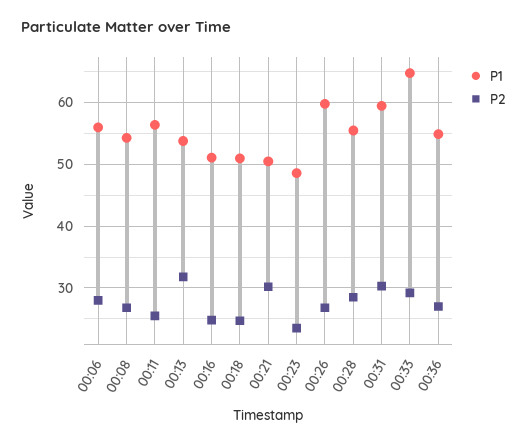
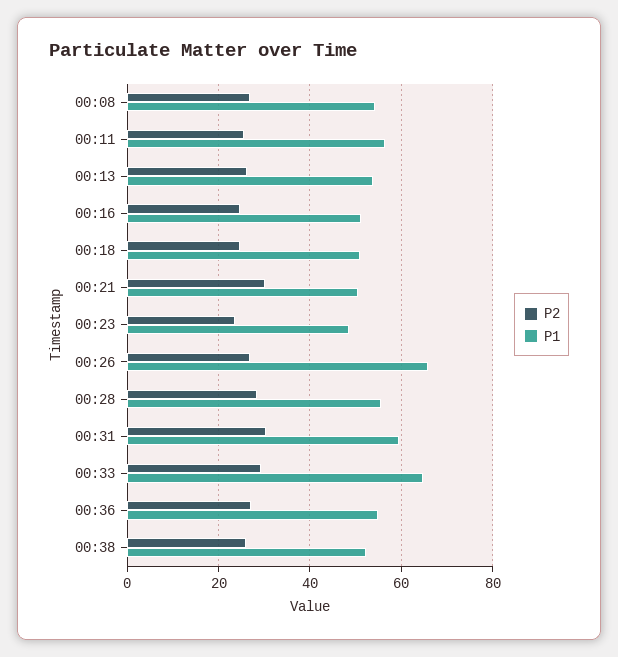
P1, 00:06: 56 -> none
P2, 00:06: 28 -> none
P2, 00:13: 32 -> 26
P1, 00:26: 60 -> 66
P2, 00:38: none -> 26
P1, 00:38: none -> 52

